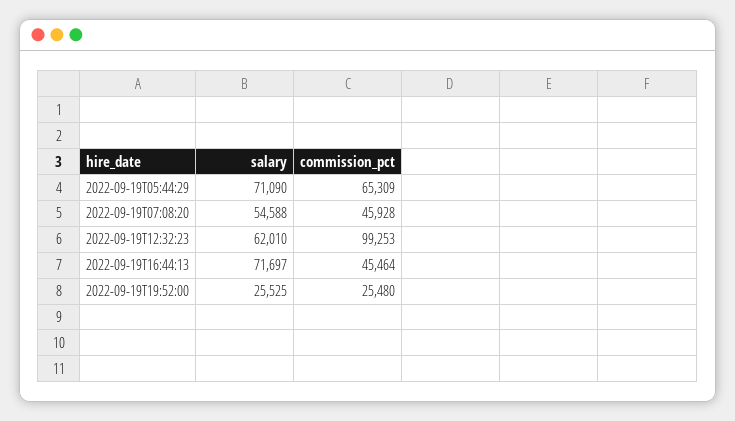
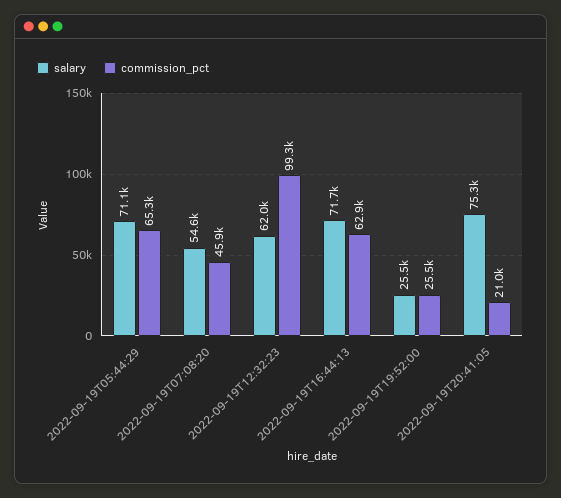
commission_pct, 2022-09-19T16:44:13: 45464 -> 62900
salary, 2022-09-19T20:41:05: none -> 75300
commission_pct, 2022-09-19T20:41:05: none -> 21000

